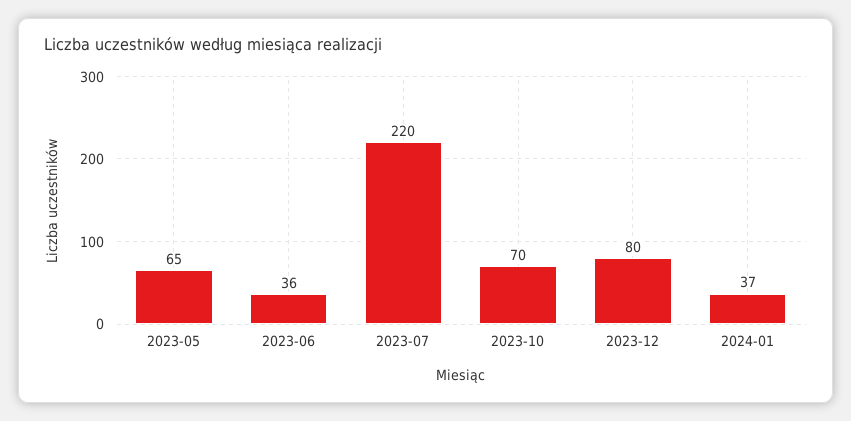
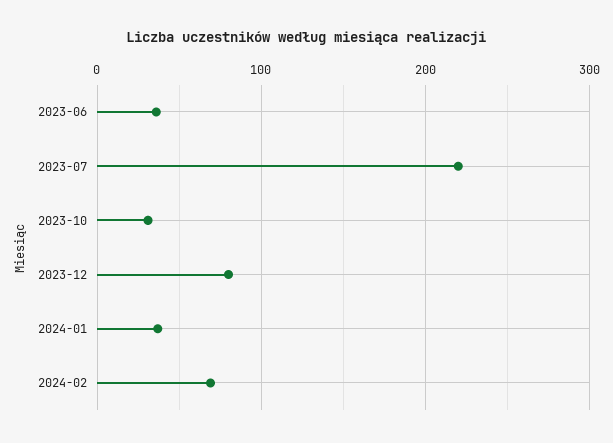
2023-05: 65 -> none
2023-10: 70 -> 30
2024-02: none -> 70

